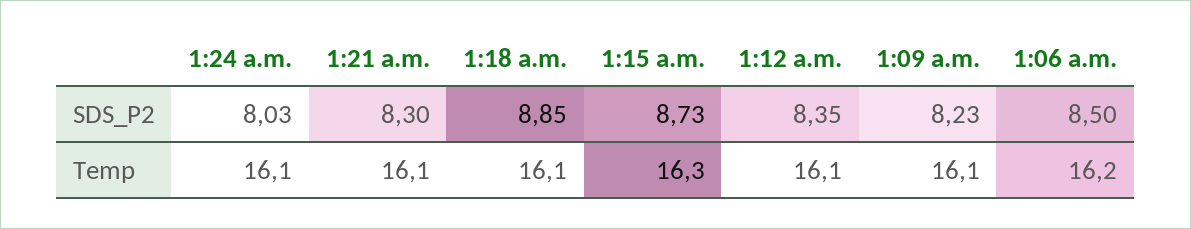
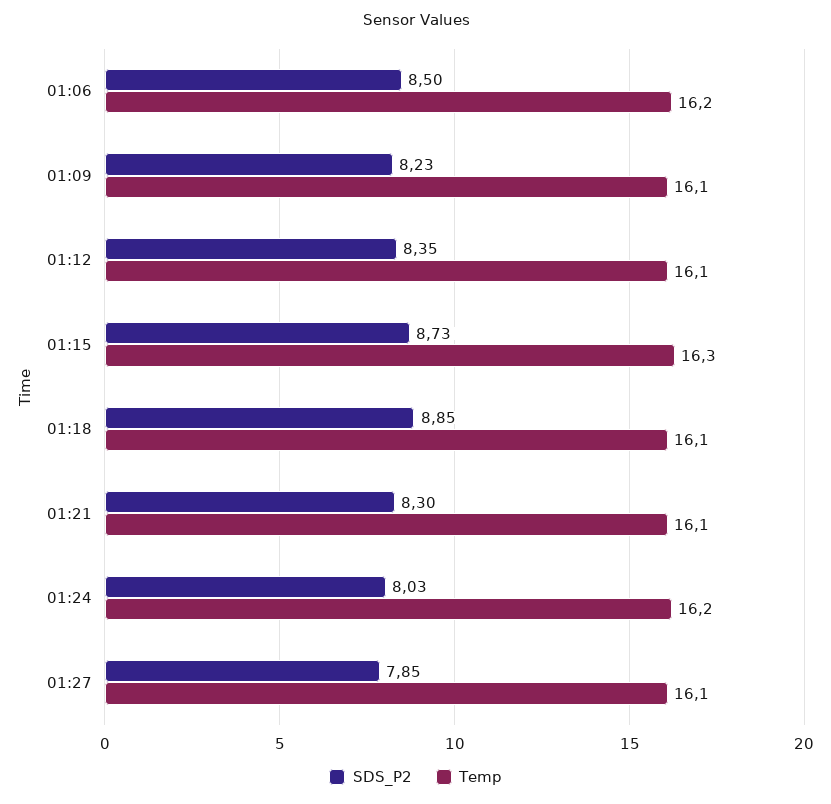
Temp, 1:24 a.m.: 16.1 -> 16.2
SDS_P2, 01:27: none -> 7.85
Temp, 01:27: none -> 16.1

